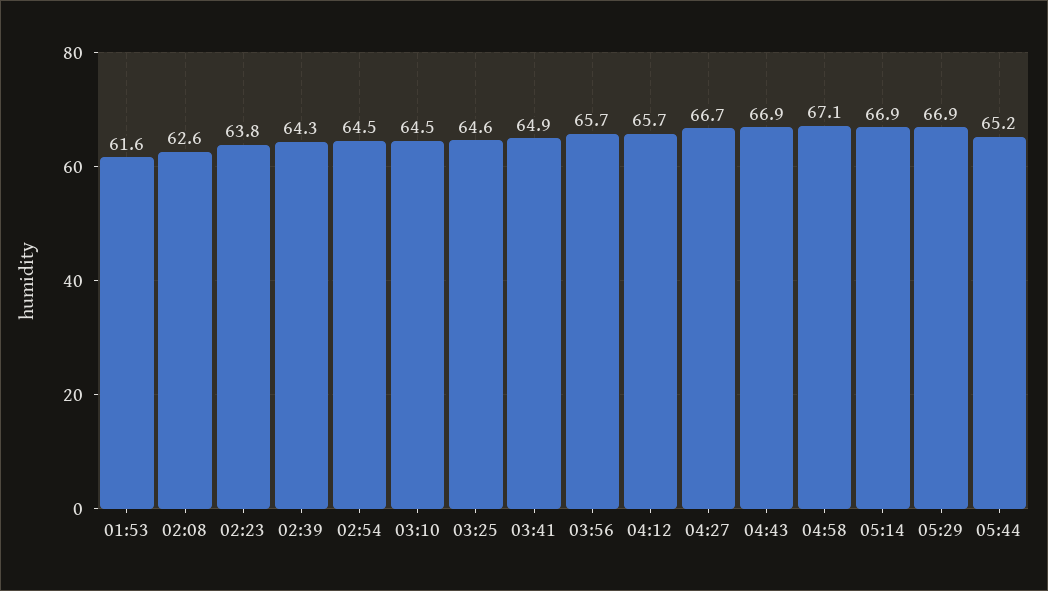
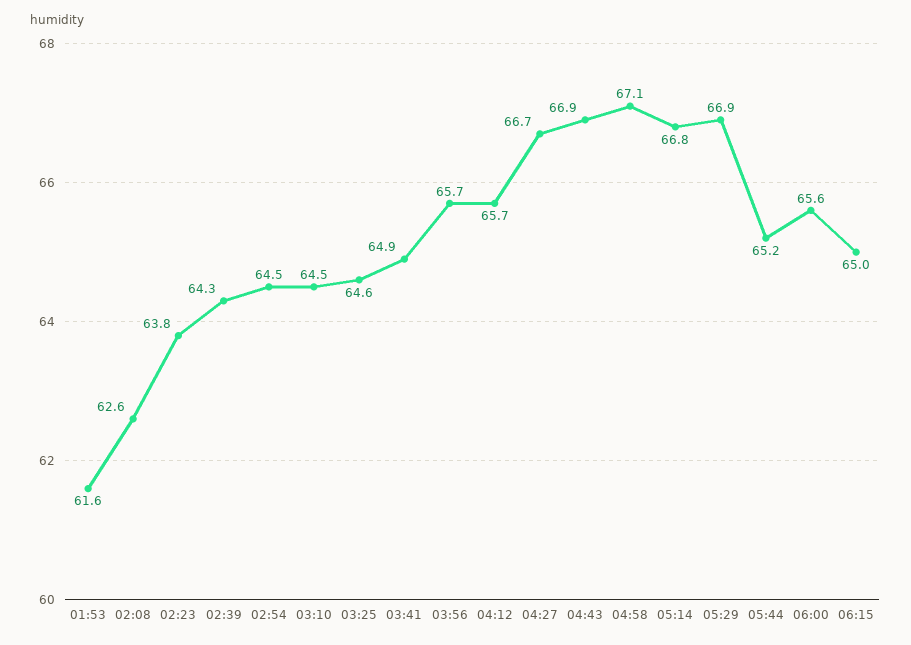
05:14: 66.9 -> 66.8
06:00: none -> 65.6
06:15: none -> 65

